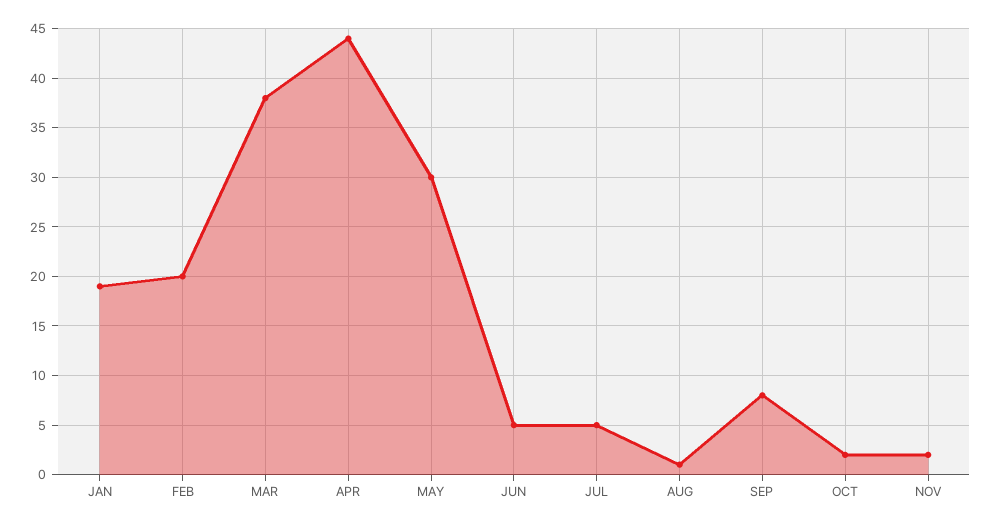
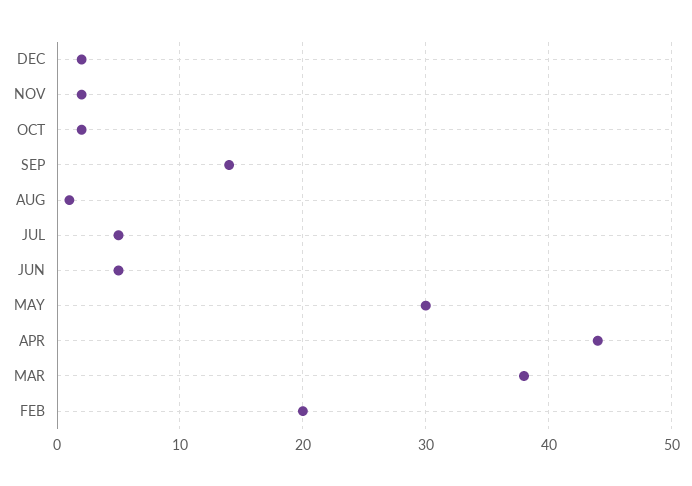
JAN: 19 -> none
SEP: 8 -> 14
DEC: none -> 2

